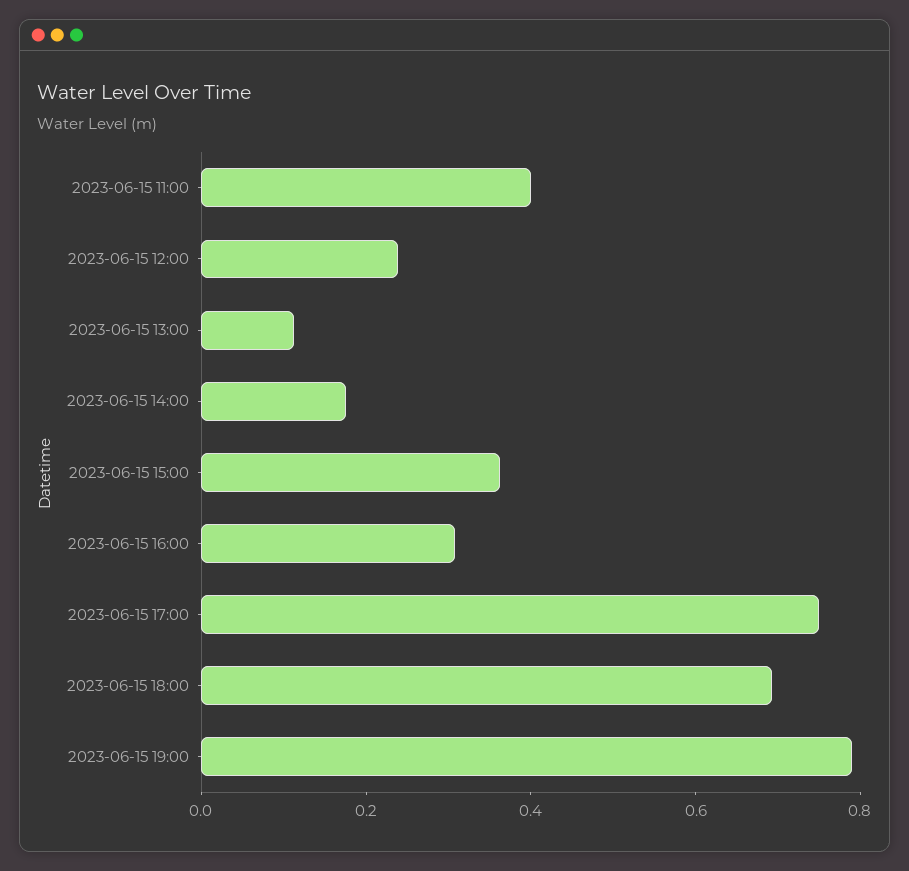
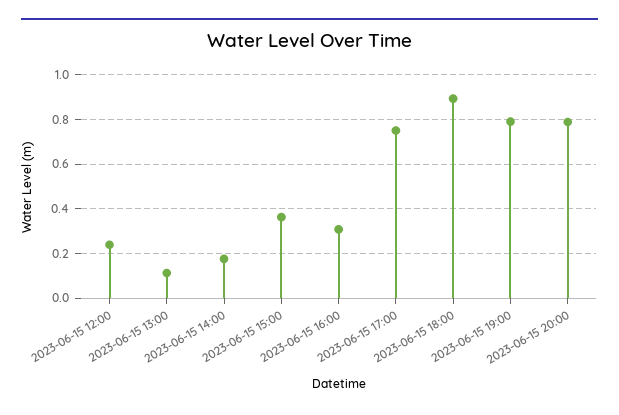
2023-06-15 11:00: 0.4 -> none
2023-06-15 18:00: 0.7 -> 0.9
2023-06-15 20:00: none -> 0.8

